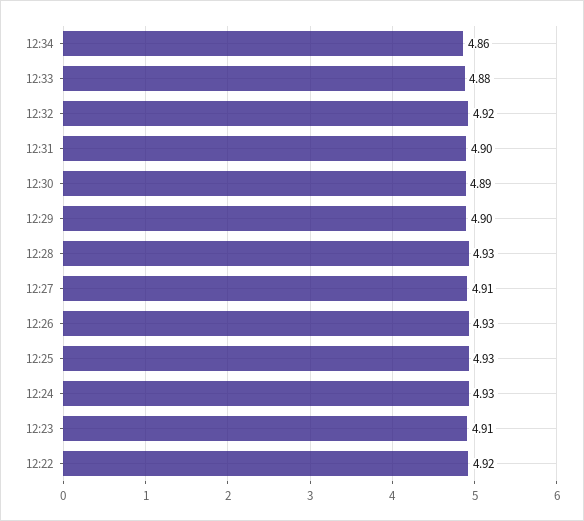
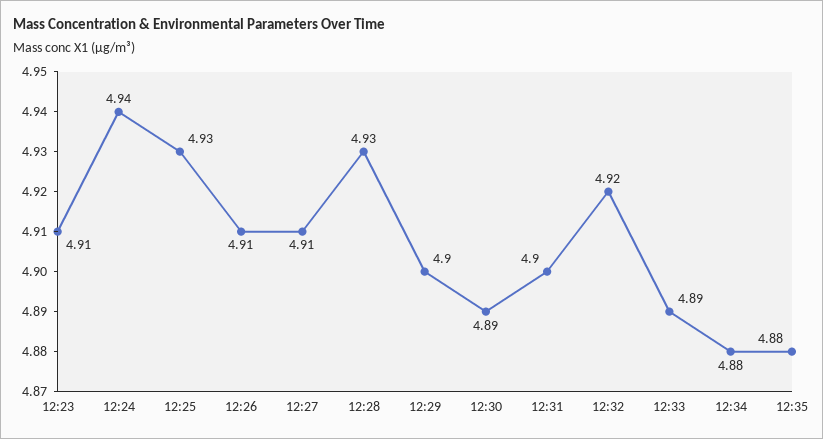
12:34: 4.86 -> 4.88
12:33: 4.88 -> 4.89
12:26: 4.93 -> 4.91
12:24: 4.93 -> 4.94
12:22: 4.92 -> none
12:35: none -> 4.88

